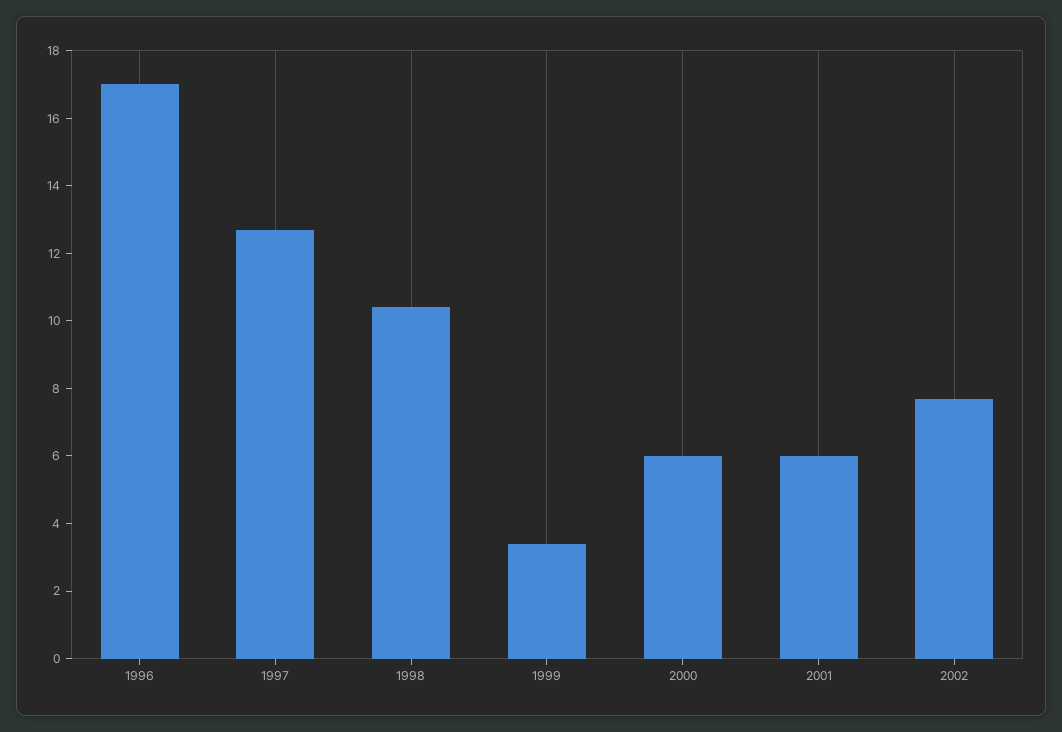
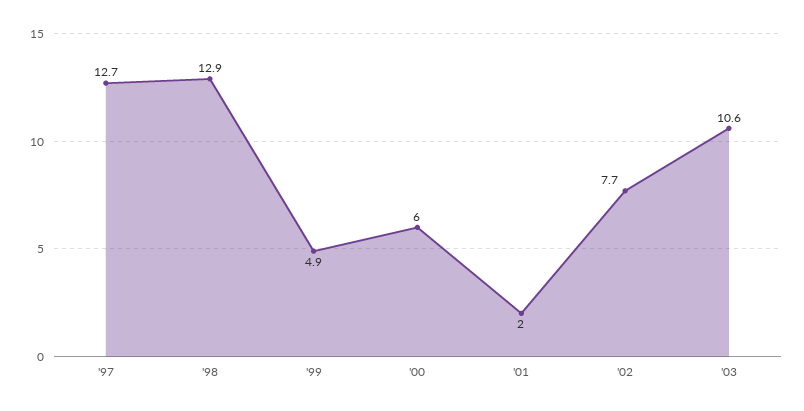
1996: 17 -> none
1998: 10.5 -> 12.9
1999: 3.5 -> 4.9
2001: 6 -> 2
'03: none -> 10.6

